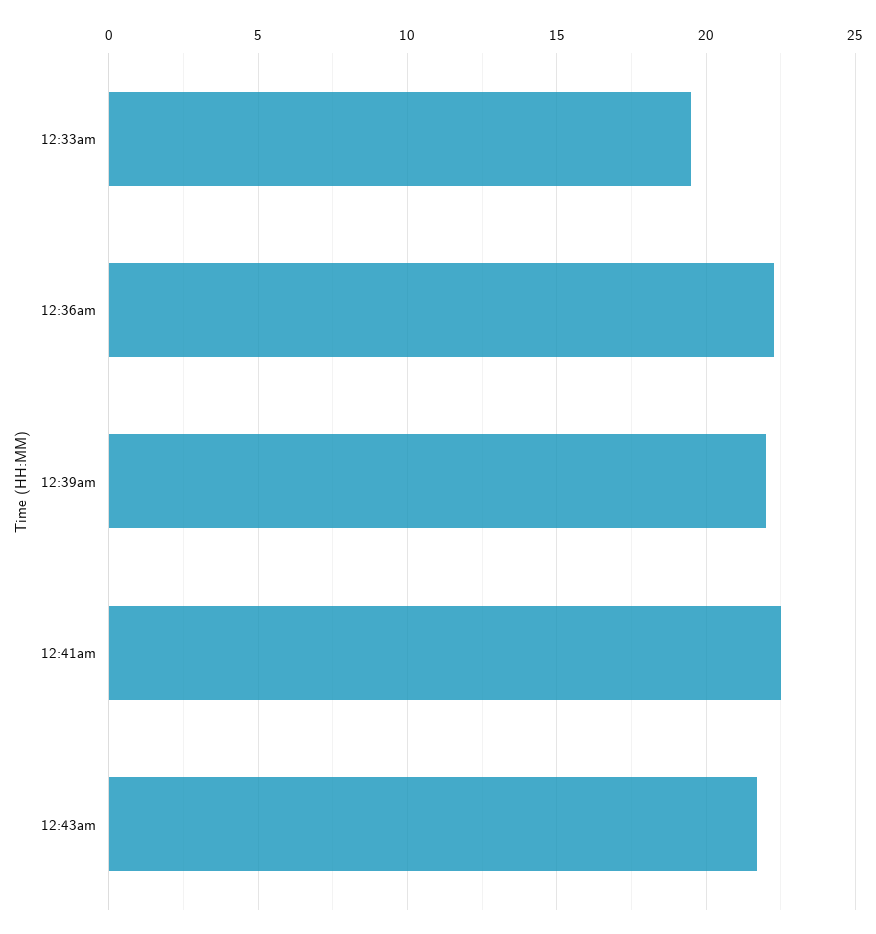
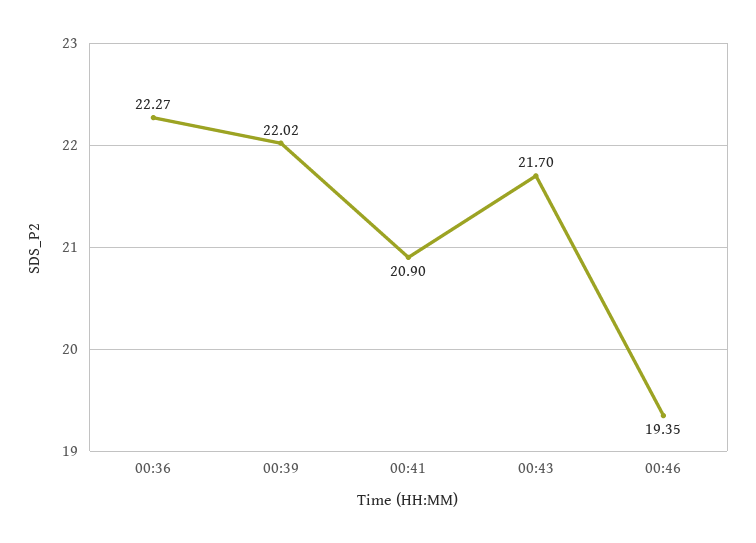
12:33am: 19.5 -> none
12:41am: 22.5 -> 20.9
00:46: none -> 19.35

